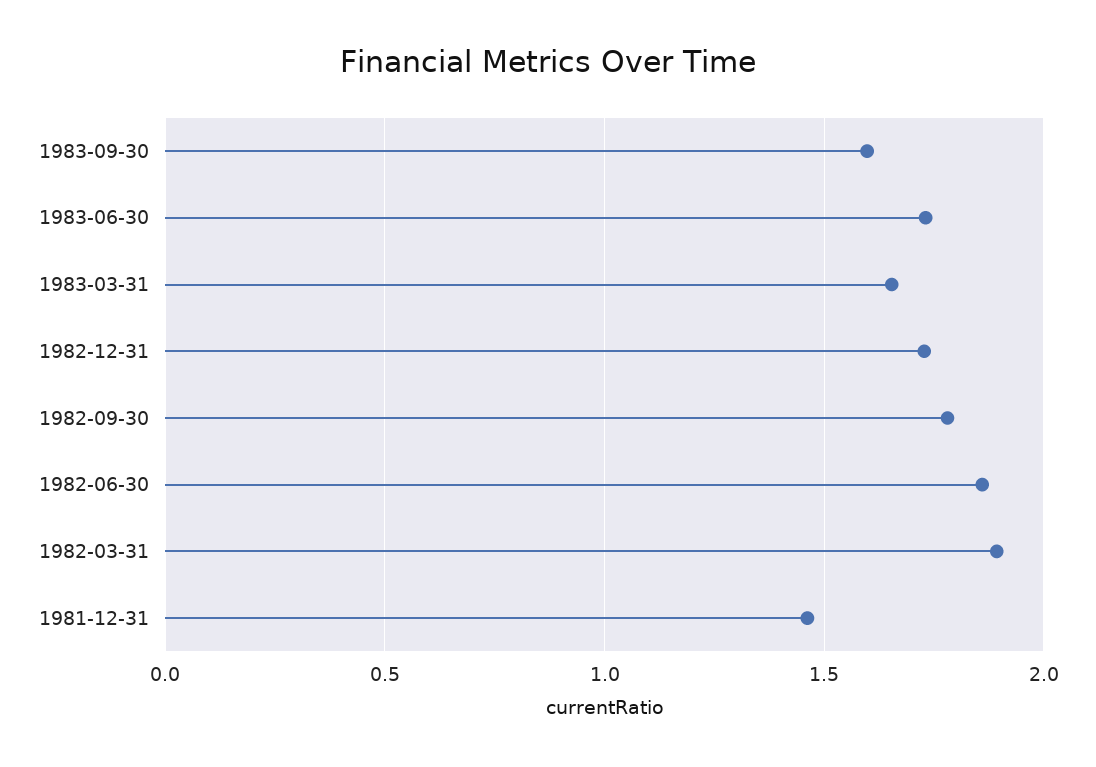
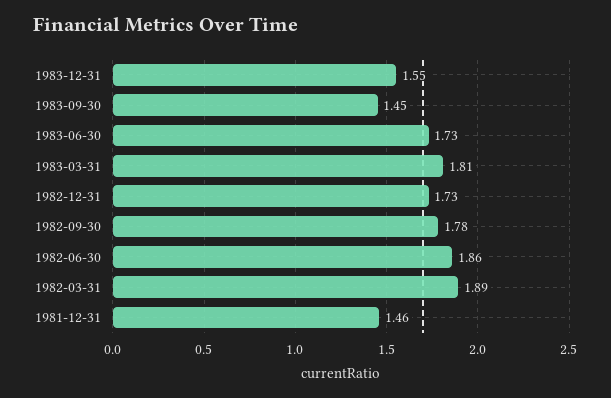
1983-09-30: 1.6 -> 1.45
1983-03-31: 1.65 -> 1.81
1983-12-31: none -> 1.55

